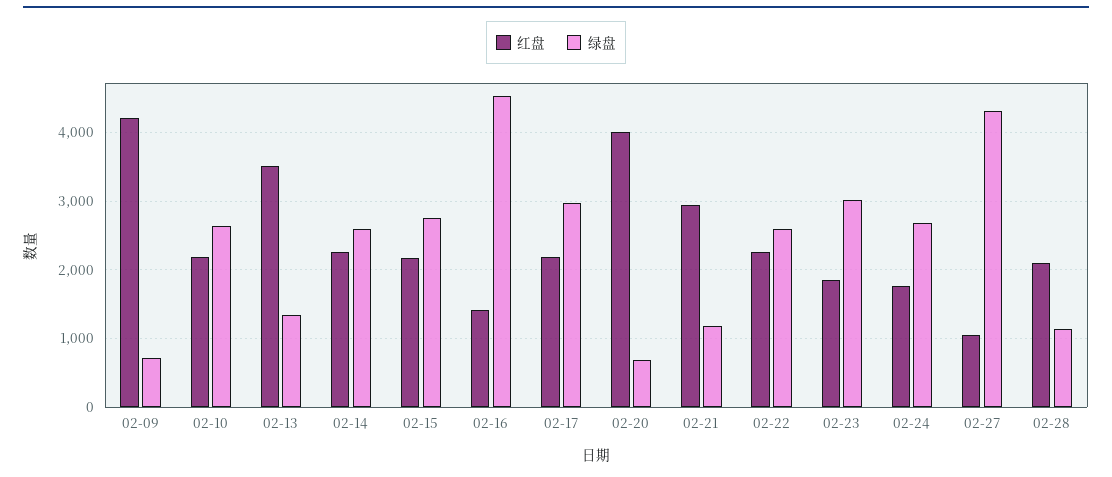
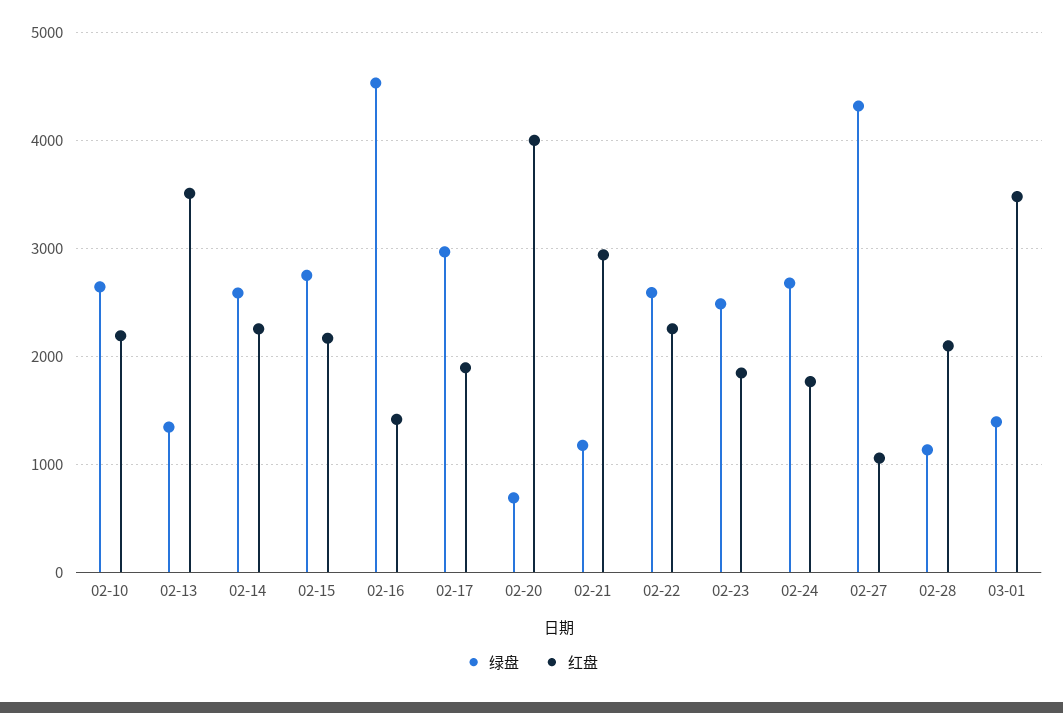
红盘, 02-09: 4200 -> none
绿盘, 02-09: 700 -> none
红盘, 02-17: 2200 -> 1900
绿盘, 02-23: 3000 -> 2500
绿盘, 03-01: none -> 1400
红盘, 03-01: none -> 3500

